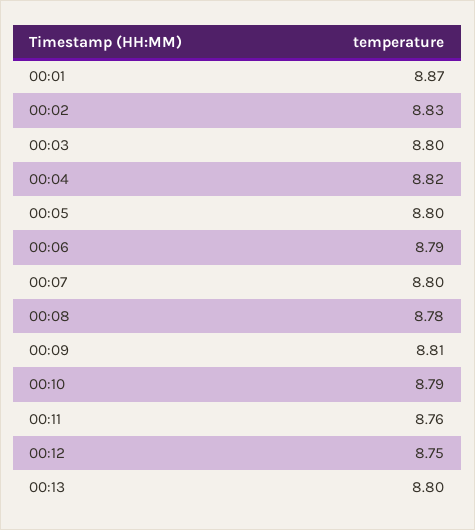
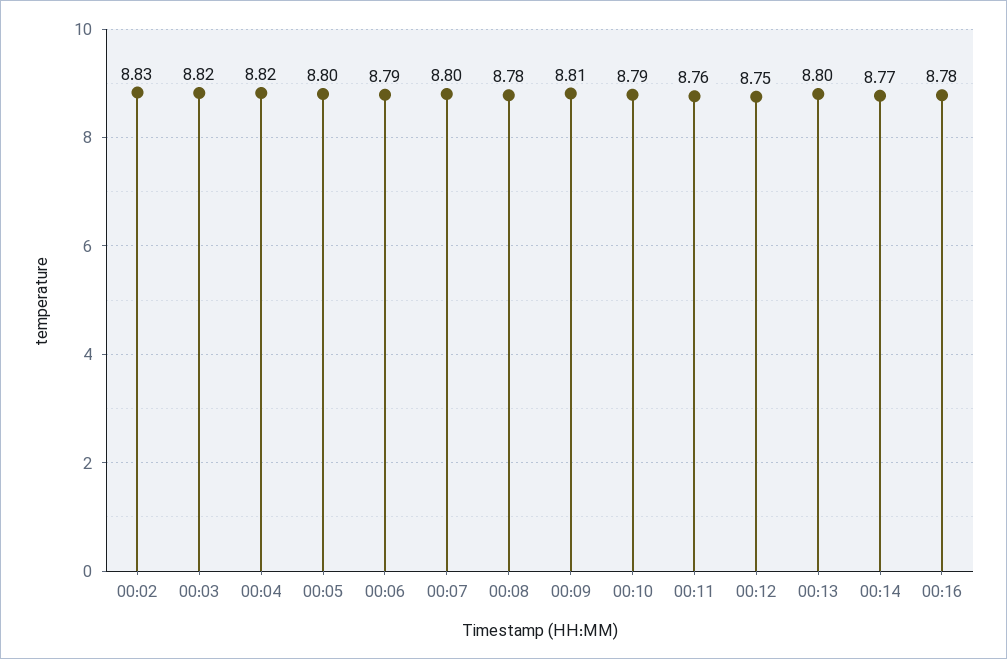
00:01: 8.87 -> none
00:03: 8.8 -> 8.82
00:14: none -> 8.77
00:16: none -> 8.78

